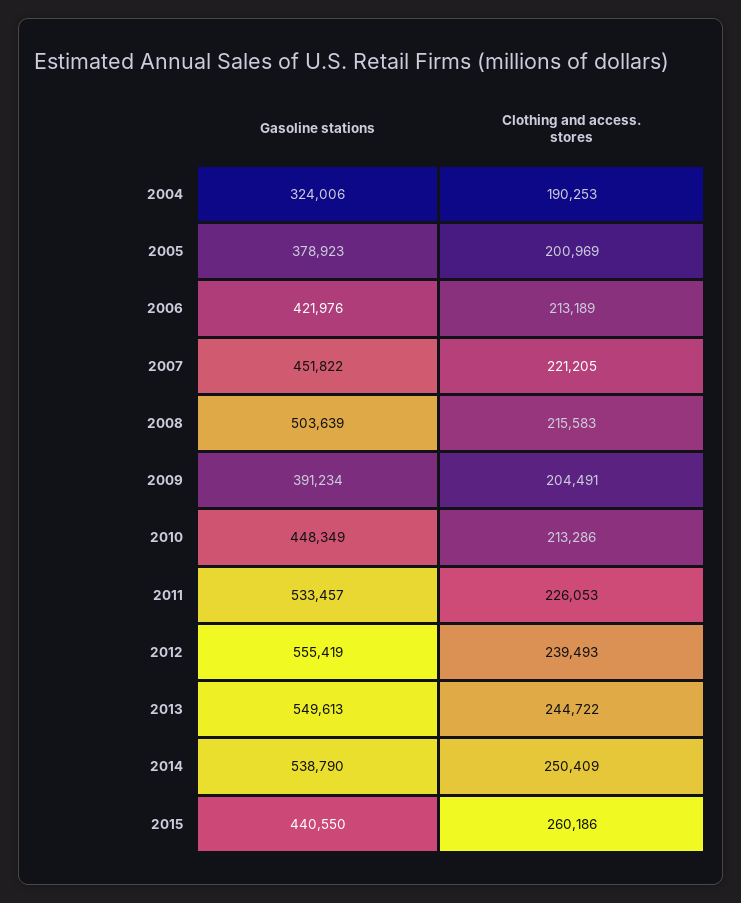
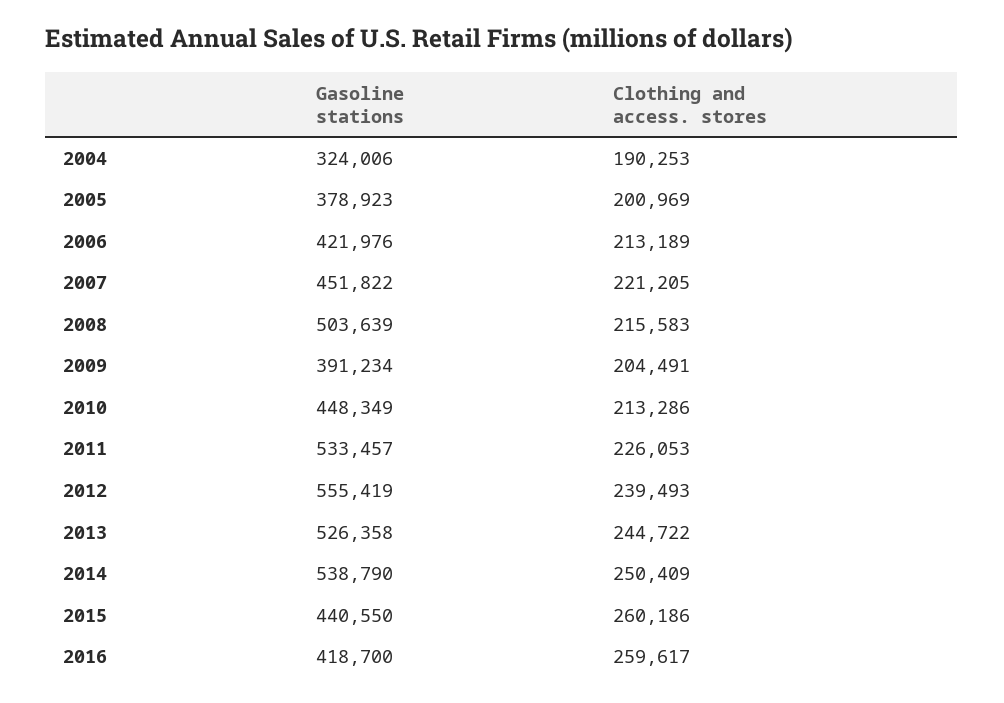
Gasoline stations, 2013: 549613 -> 526358
Gasoline stations, 2016: none -> 418700
Clothing and access. stores, 2016: none -> 259617

